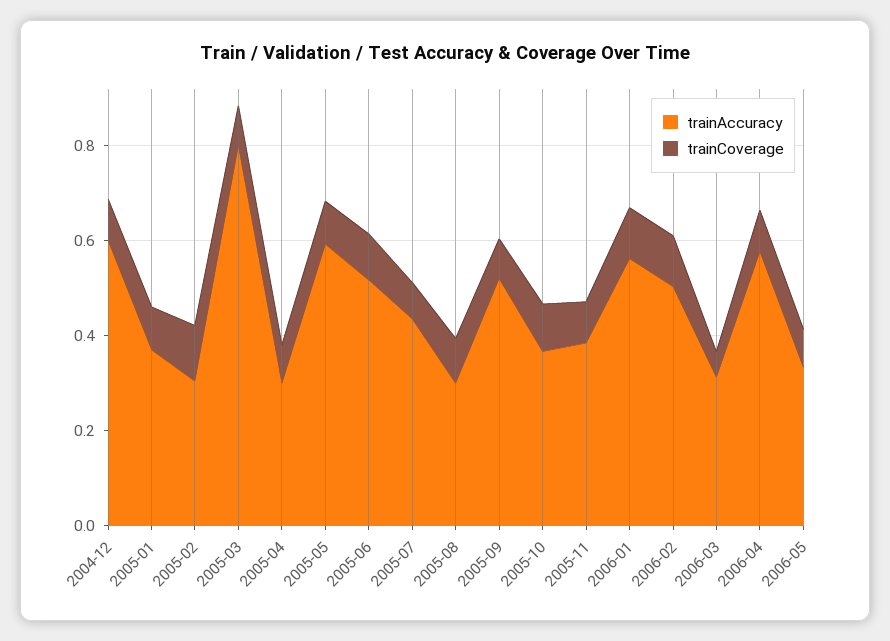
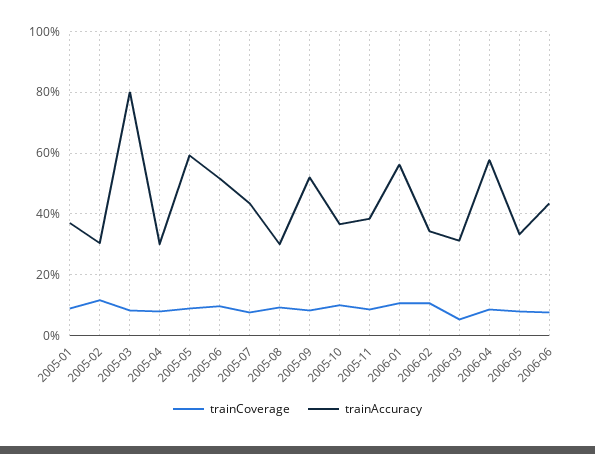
trainAccuracy, 2004-12: 0.6 -> none
trainCoverage, 2004-12: 0.1 -> none
trainAccuracy, 2006-02: 0.5 -> 0.34
trainCoverage, 2006-06: none -> 0.08
trainAccuracy, 2006-06: none -> 0.44

